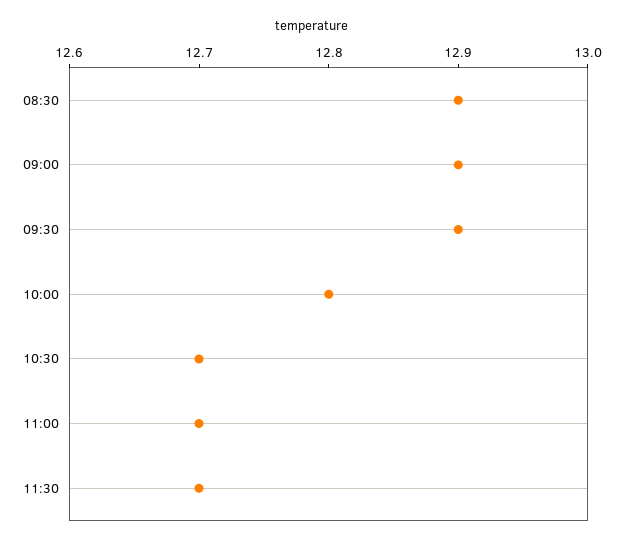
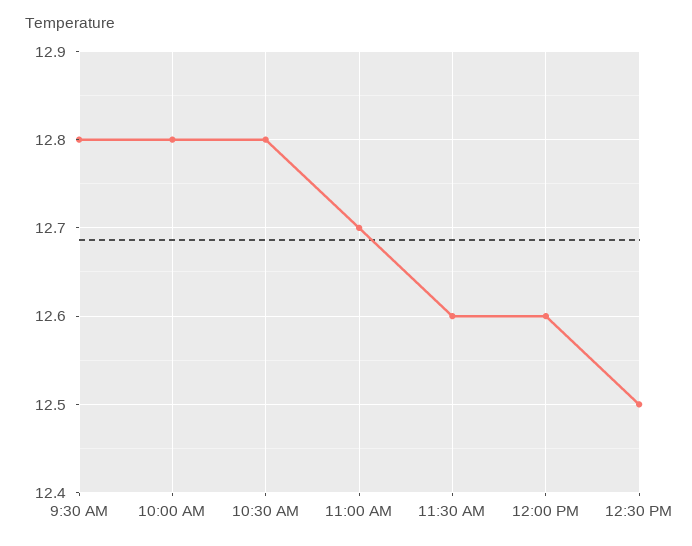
08:30: 12.9 -> none
09:00: 12.9 -> none
09:30: 12.9 -> 12.8
10:30: 12.7 -> 12.8
11:30: 12.7 -> 12.6
12:00 PM: none -> 12.6
12:30 PM: none -> 12.5

